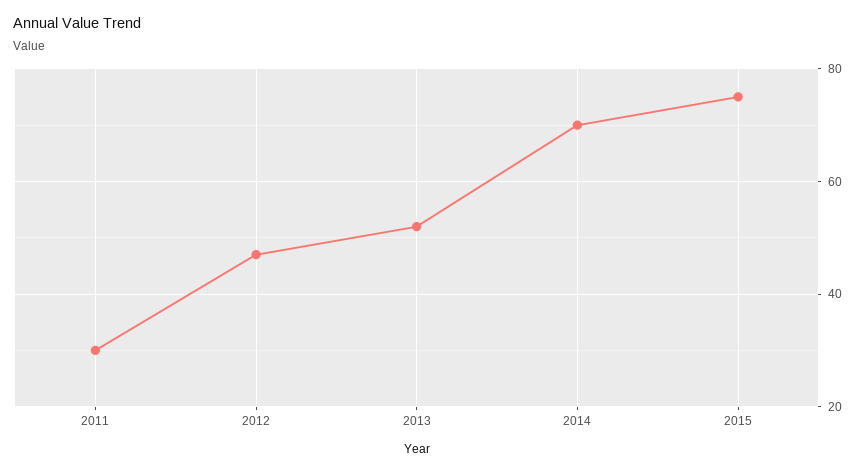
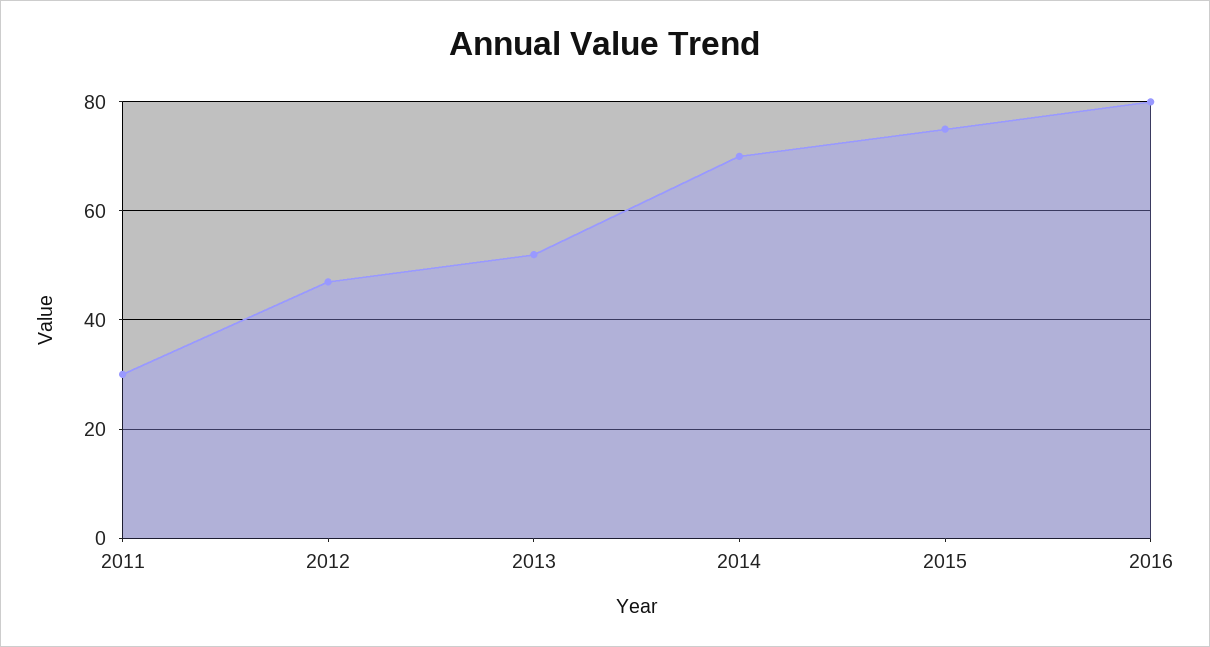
2016: none -> 80

